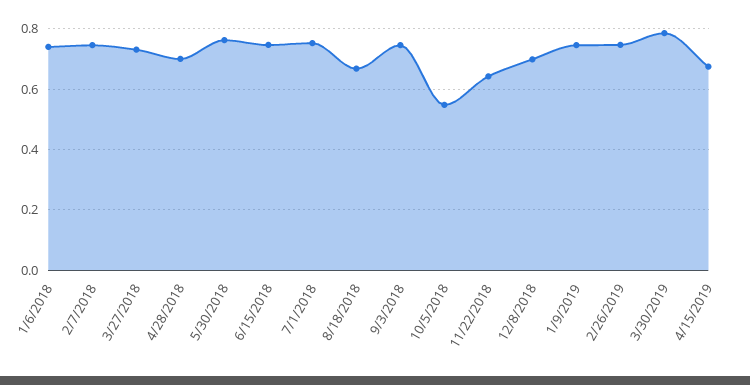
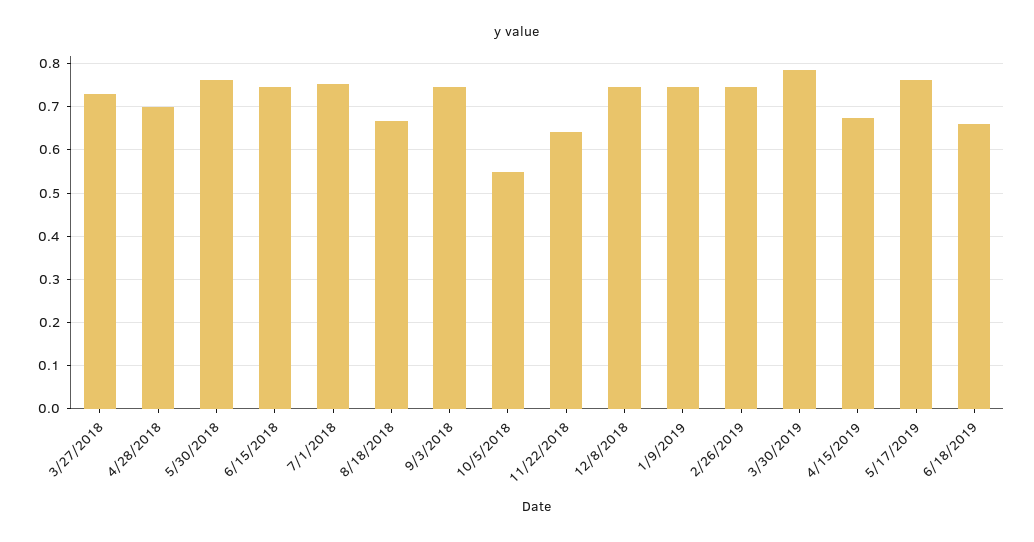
1/6/2018: 0.74 -> none
2/7/2018: 0.74 -> none
12/8/2018: 0.7 -> 0.74
5/17/2019: none -> 0.76
6/18/2019: none -> 0.66

